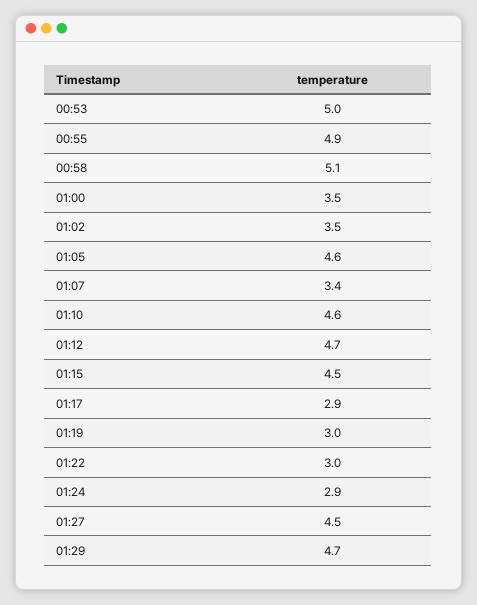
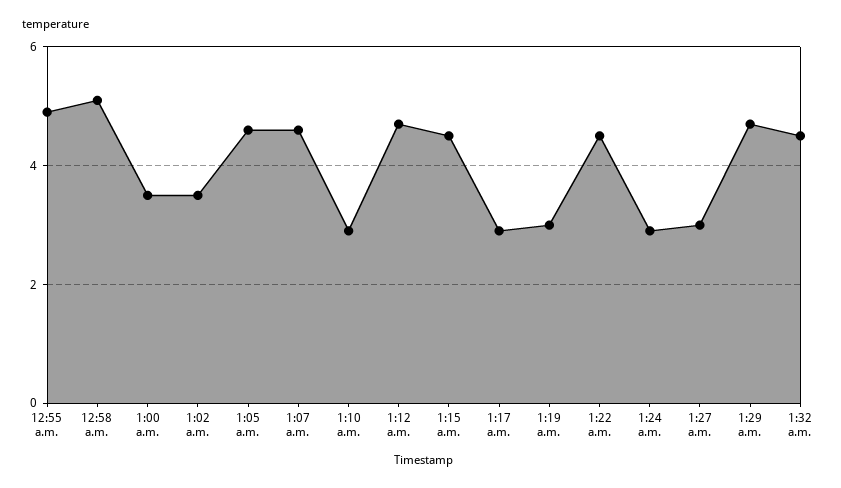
00:53: 5 -> none
01:07: 3.4 -> 4.5
01:10: 4.6 -> 3
01:22: 3 -> 4.5
01:27: 4.5 -> 3
1:32 a.m.: none -> 4.5

